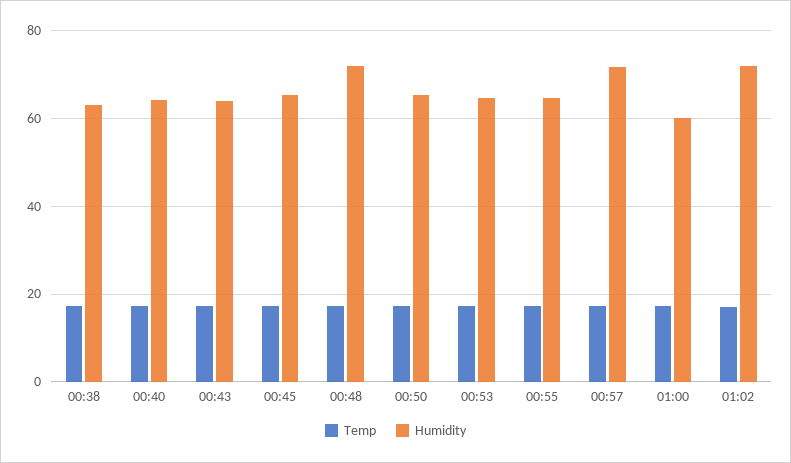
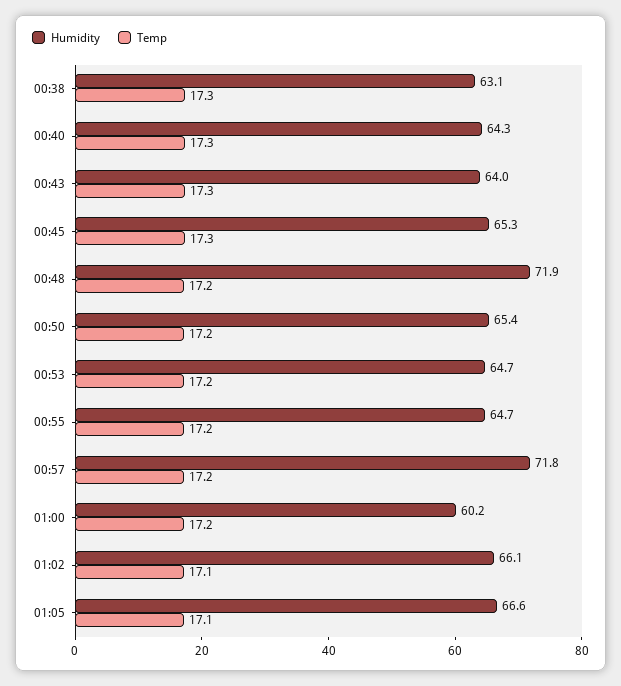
Humidity, 01:02: 72 -> 66.1
Humidity, 01:05: none -> 66.6
Temp, 01:05: none -> 17.1

